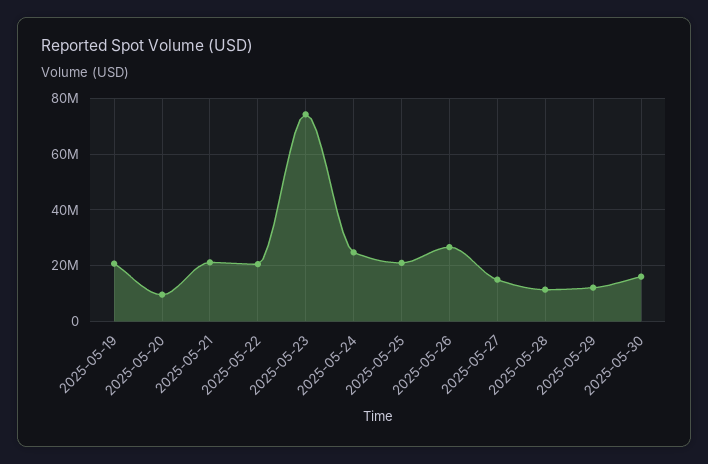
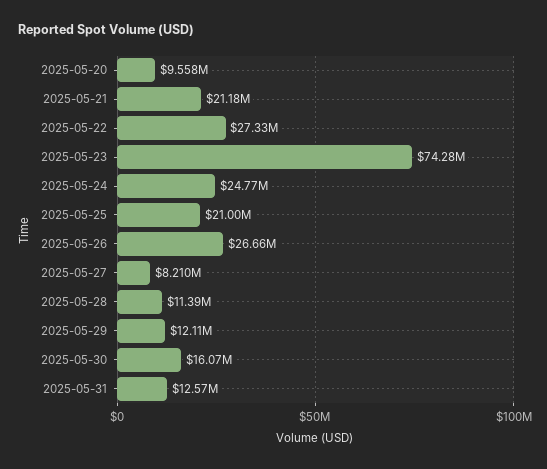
2025-05-19: 20000000 -> none
2025-05-22: 20000000 -> 27330000
2025-05-27: 15000000 -> 8210000
2025-05-31: none -> 12570000

